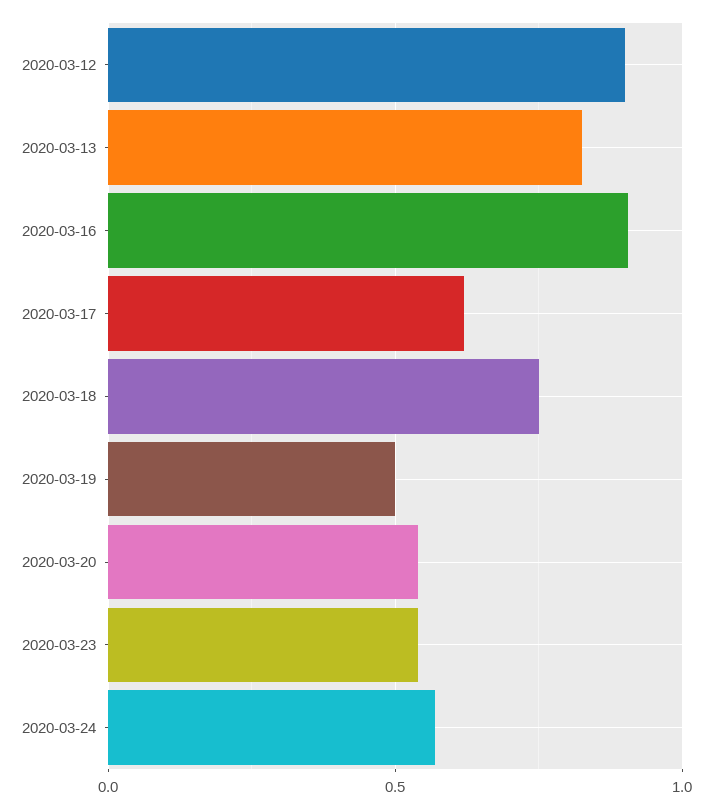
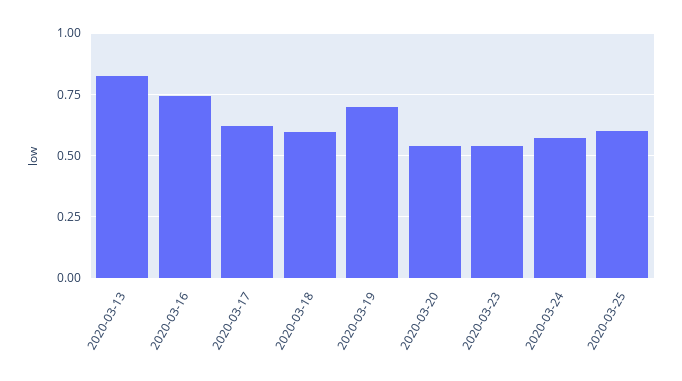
2020-03-12: 0.9 -> none
2020-03-16: 0.9 -> 0.75
2020-03-18: 0.75 -> 0.6
2020-03-19: 0.5 -> 0.7
2020-03-25: none -> 0.6

